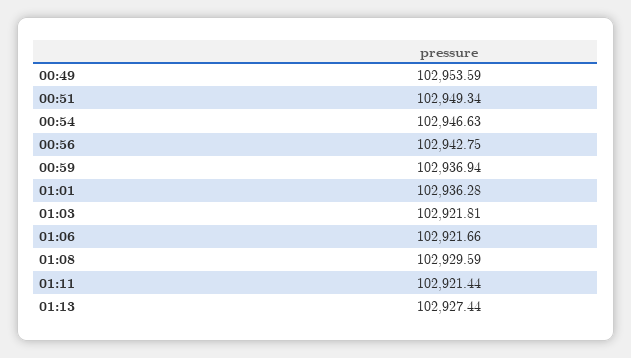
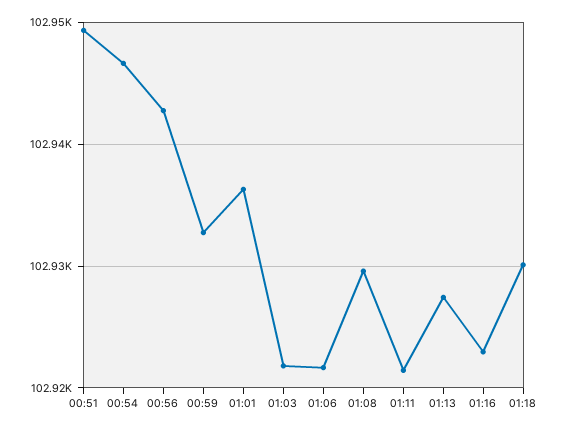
00:49: 102953.59 -> none
00:59: 102936.94 -> 102933
01:16: none -> 102923
01:18: none -> 102930

